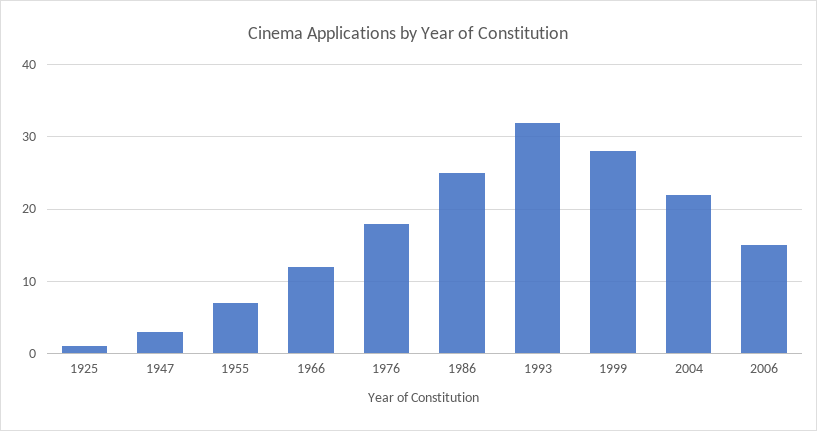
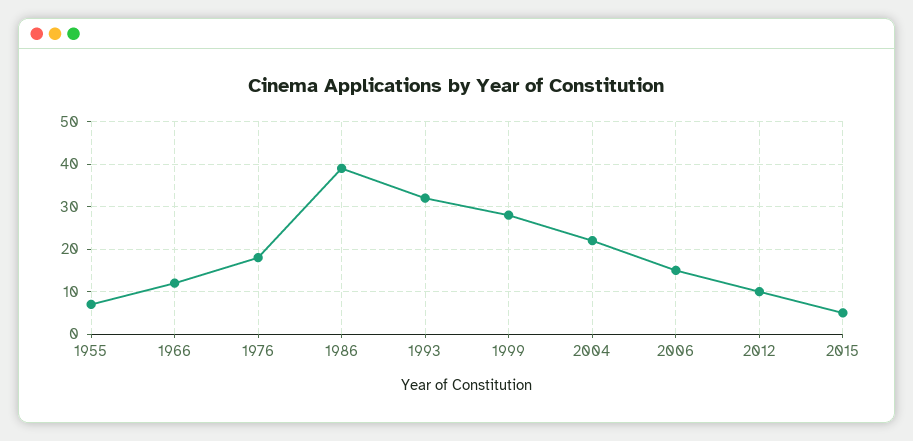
1925: 1 -> none
1947: 3 -> none
1986: 25 -> 40
2012: none -> 10
2015: none -> 5

